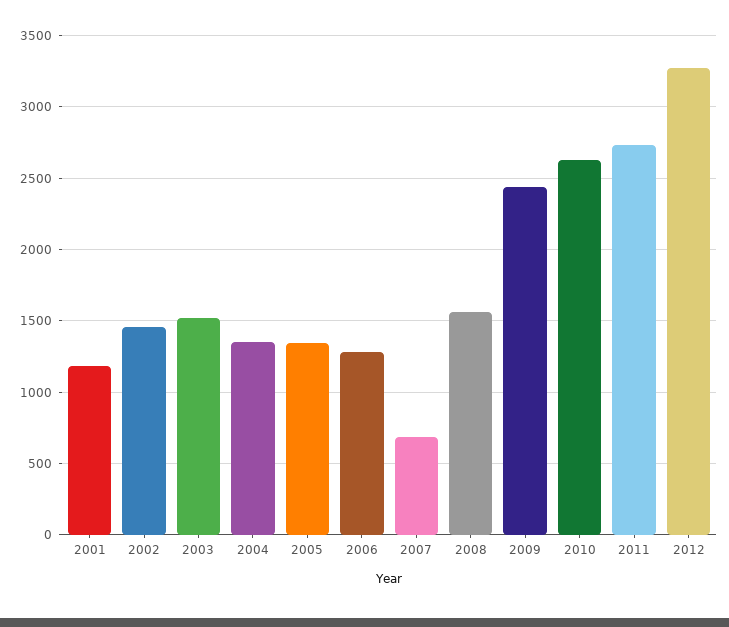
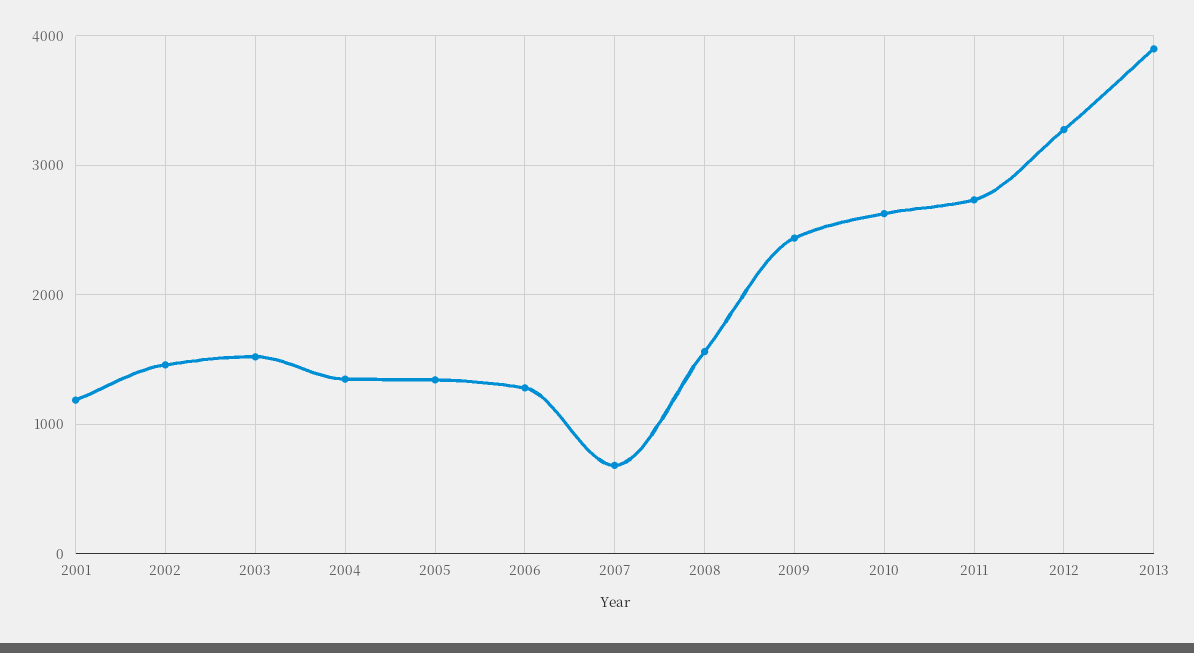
2013: none -> 3900

